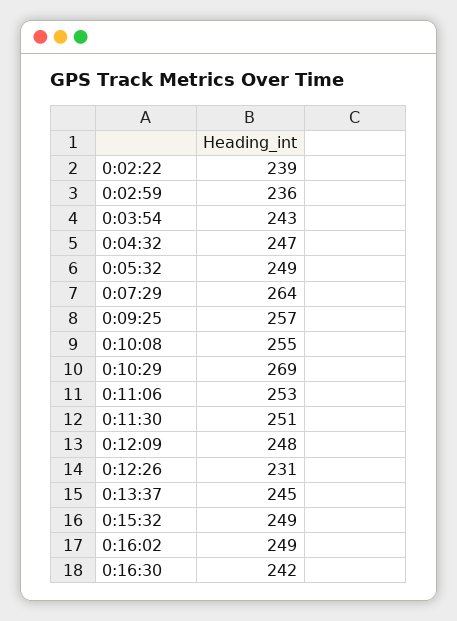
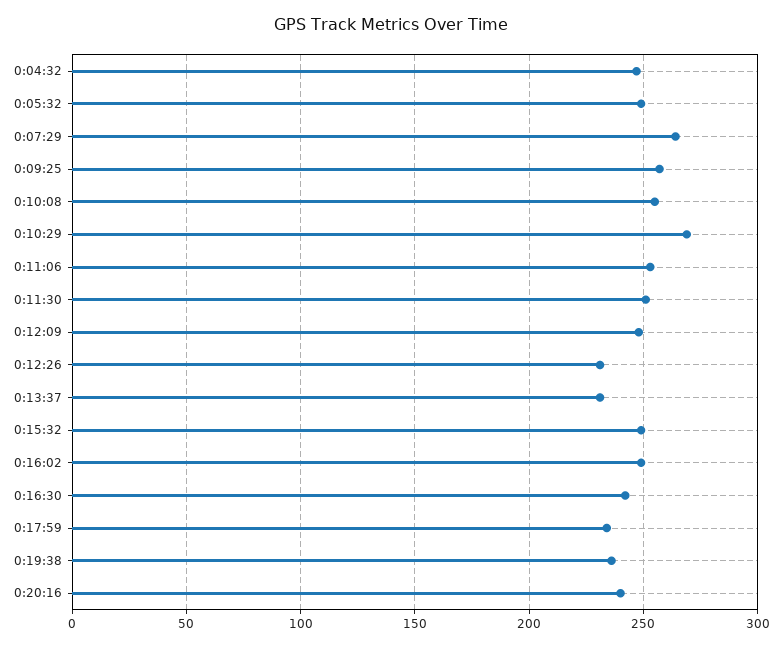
0:02:22: 239 -> none
0:02:59: 236 -> none
0:03:54: 243 -> none
0:13:37: 245 -> 230
0:17:59: none -> 235
0:19:38: none -> 235
0:20:16: none -> 240

